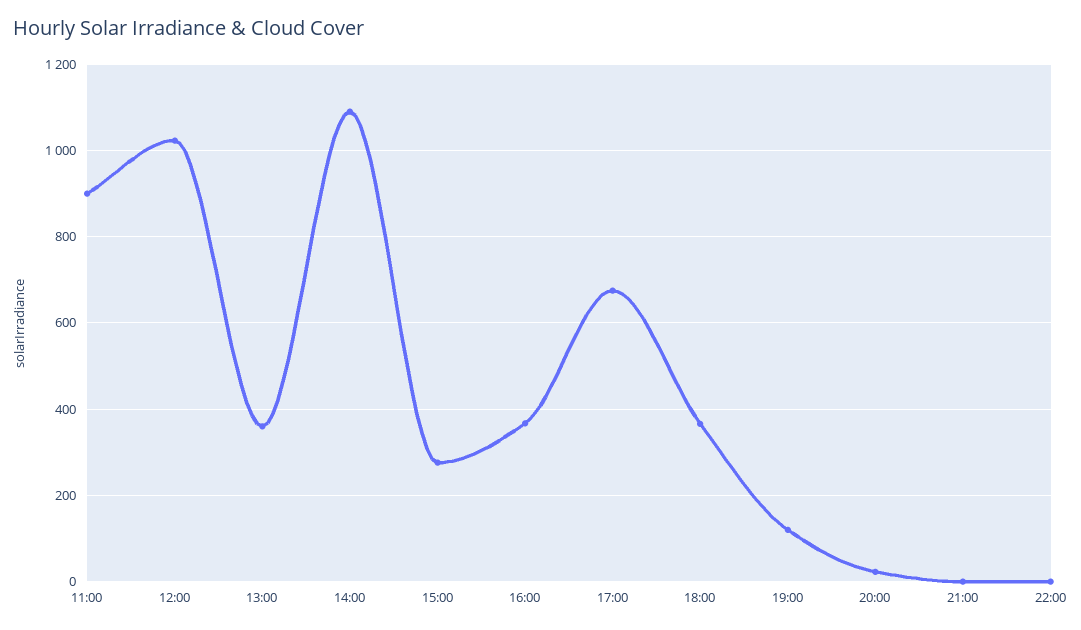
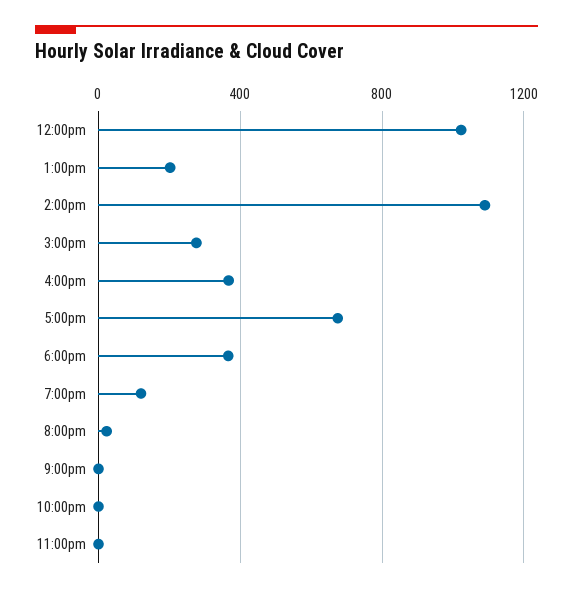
11:00: 900 -> none
13:00: 360 -> 200
11:00pm: none -> 0

